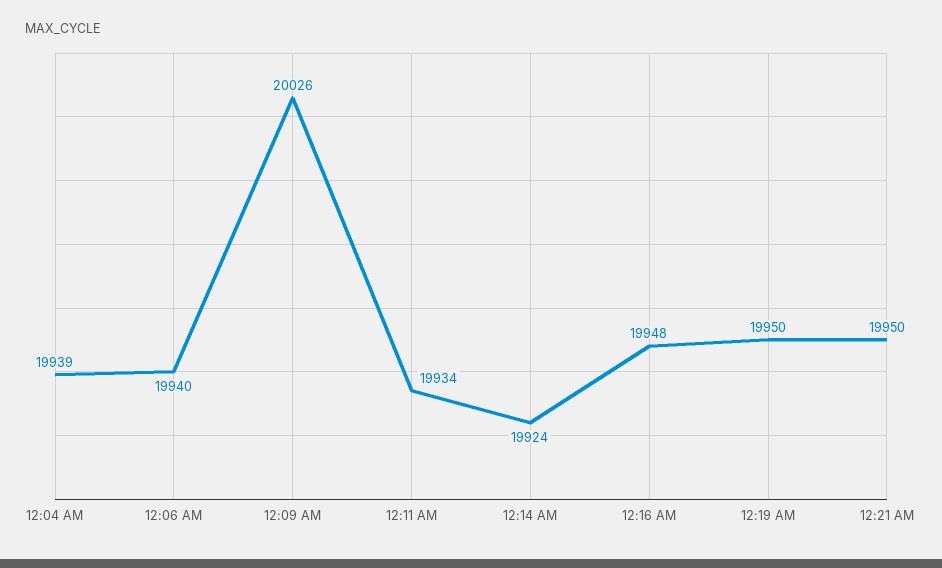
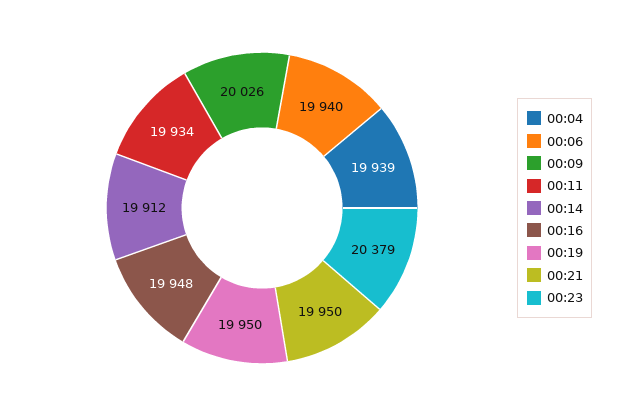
12:14 AM: 19924 -> 19912
00:23: none -> 20379

